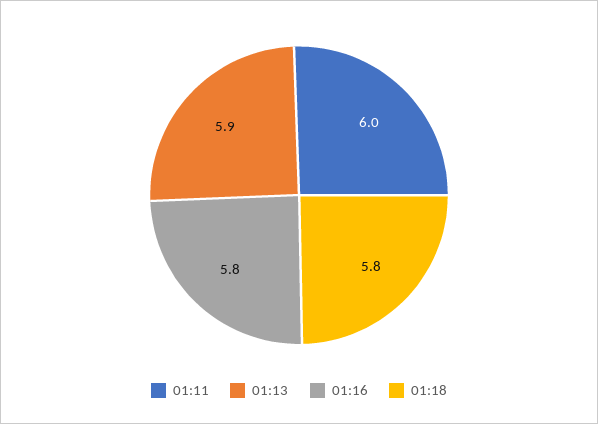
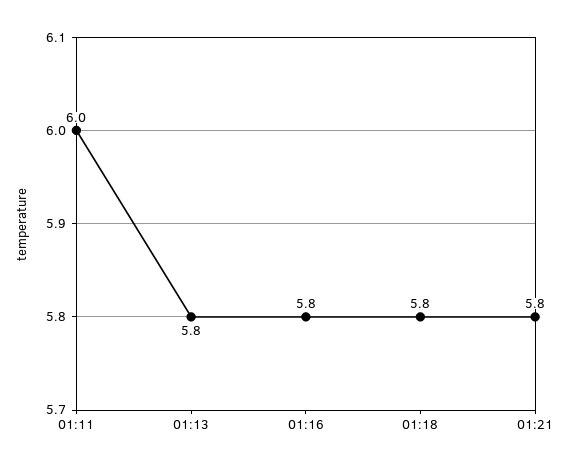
01:13: 5.9 -> 5.8
01:21: none -> 5.8

